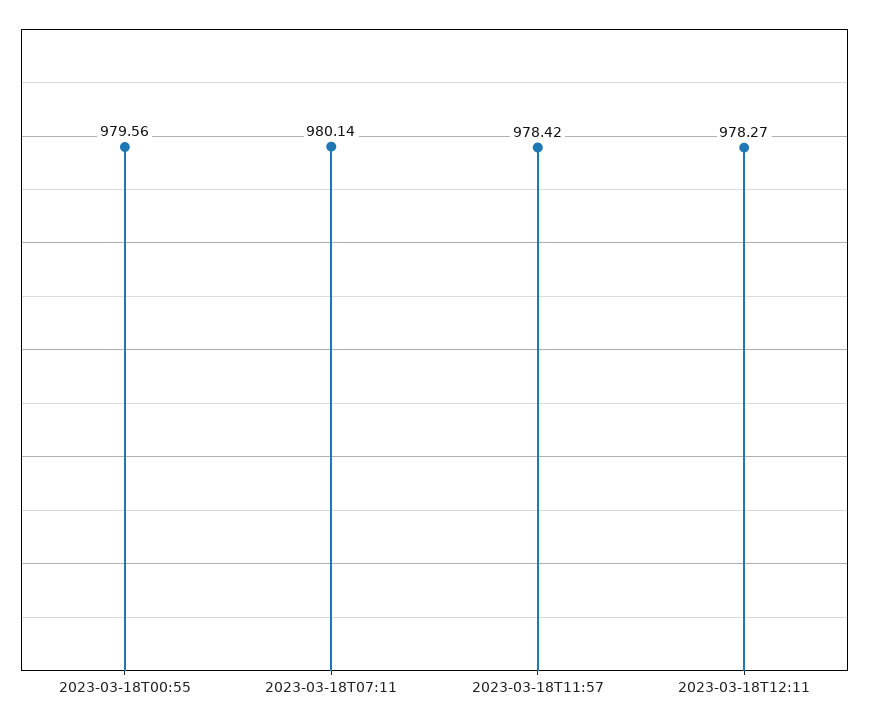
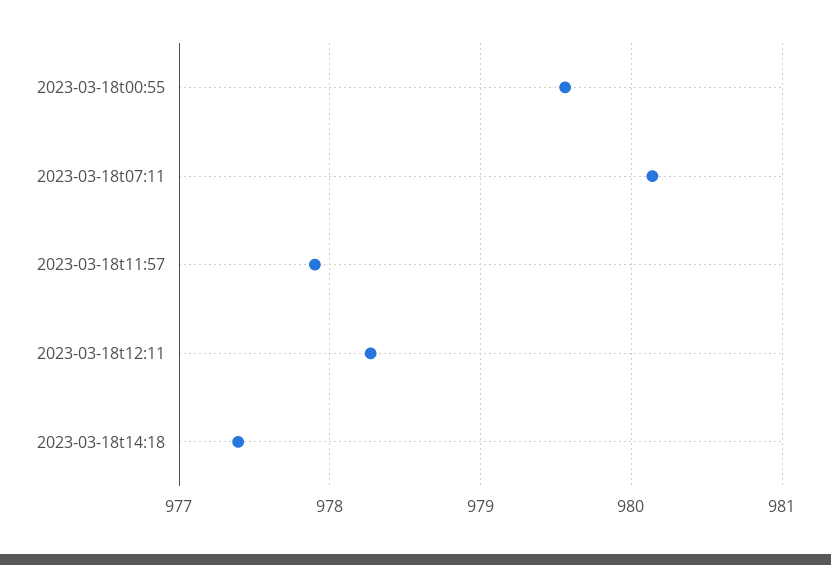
2023-03-18T11:57: 978.42 -> 977.9
2023-03-18t14:18: none -> 977.4

